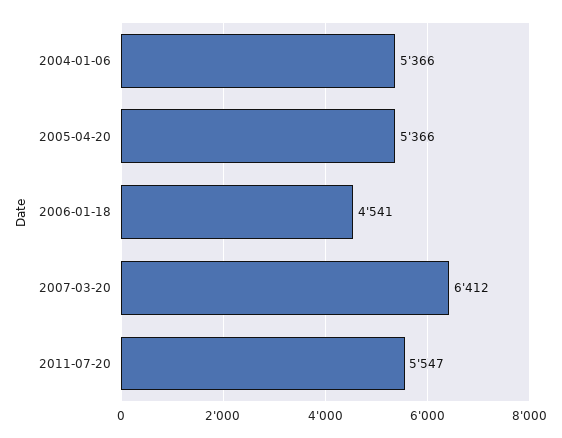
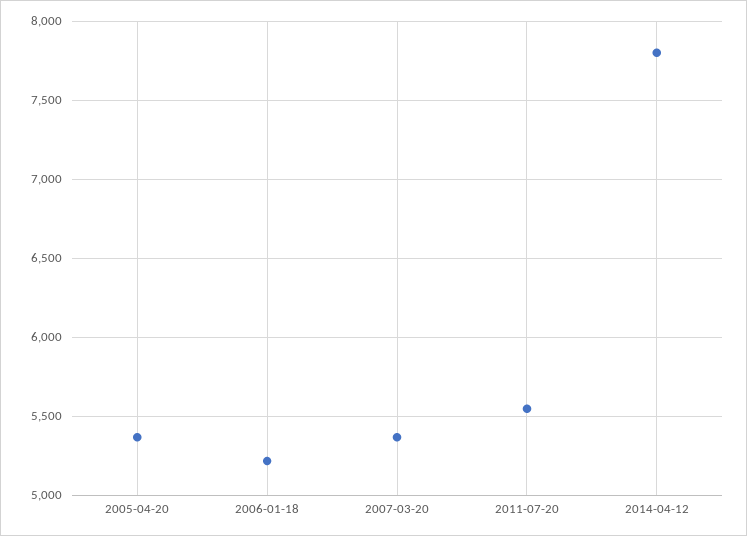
2004-01-06: 5366 -> none
2006-01-18: 4541 -> 5200
2007-03-20: 6412 -> 5350
2014-04-12: none -> 7800

